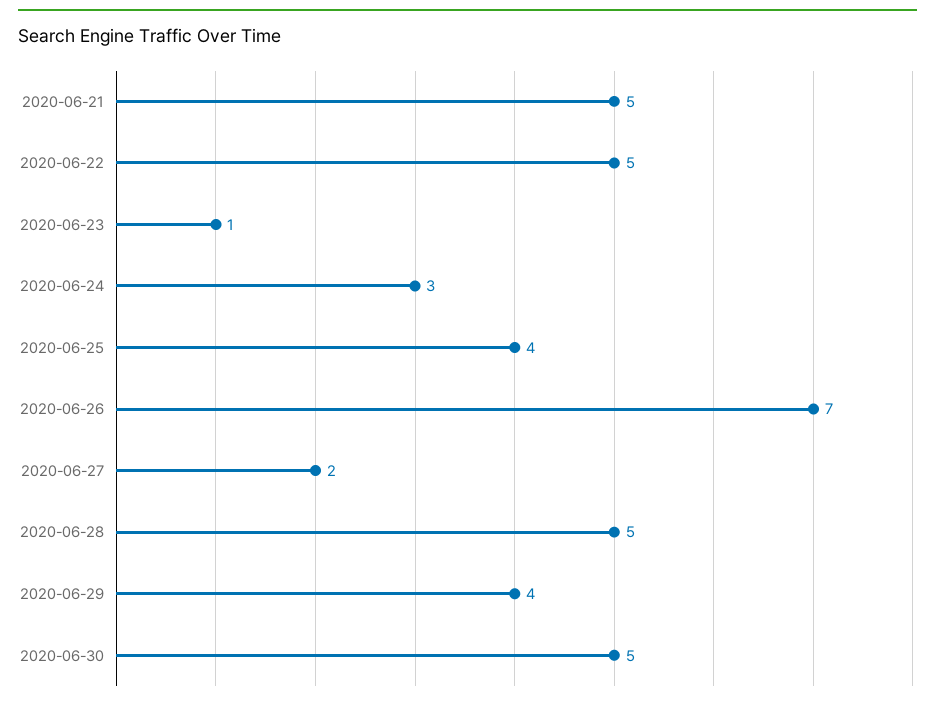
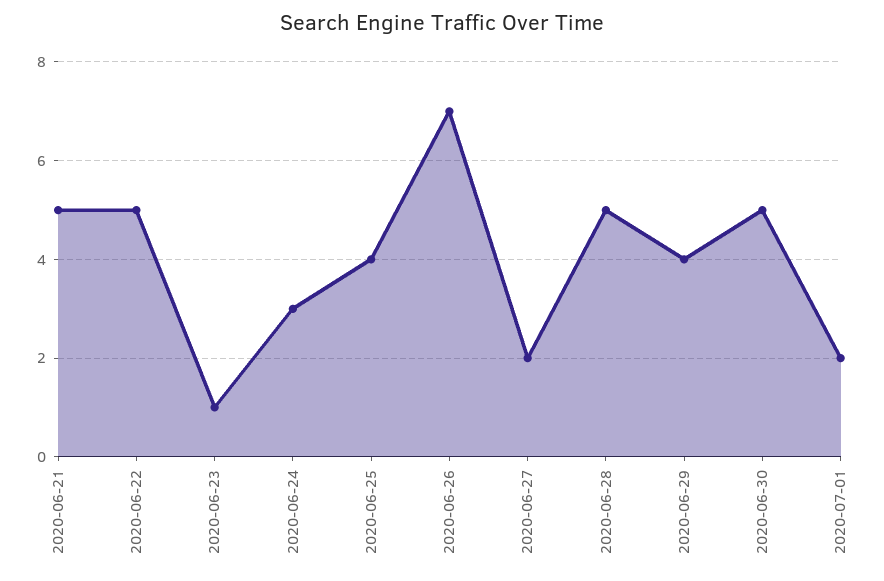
2020-07-01: none -> 2

